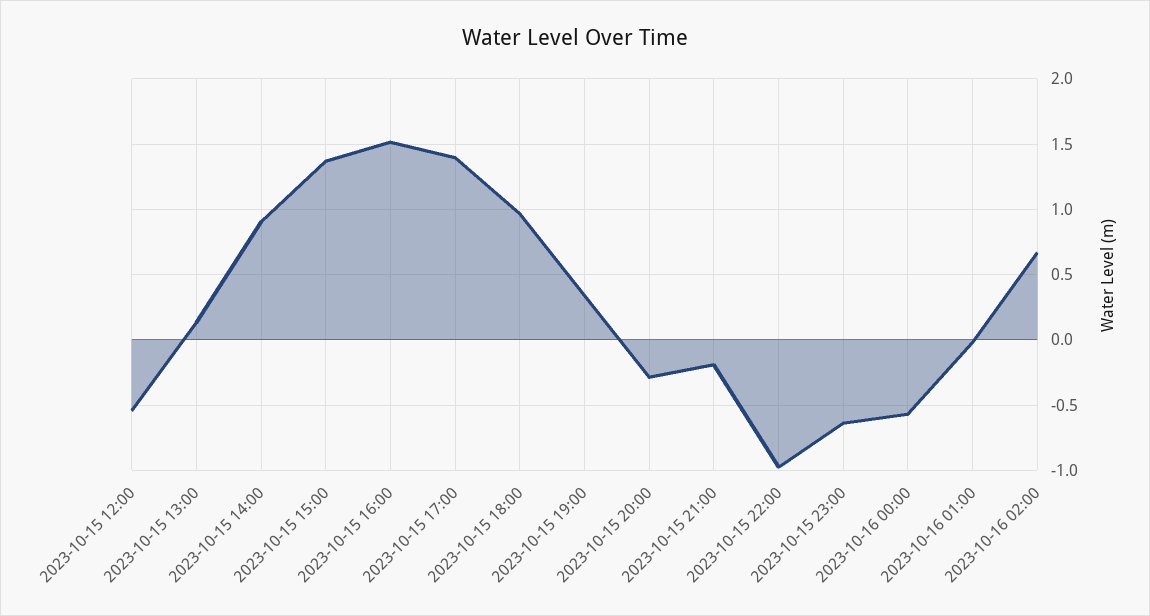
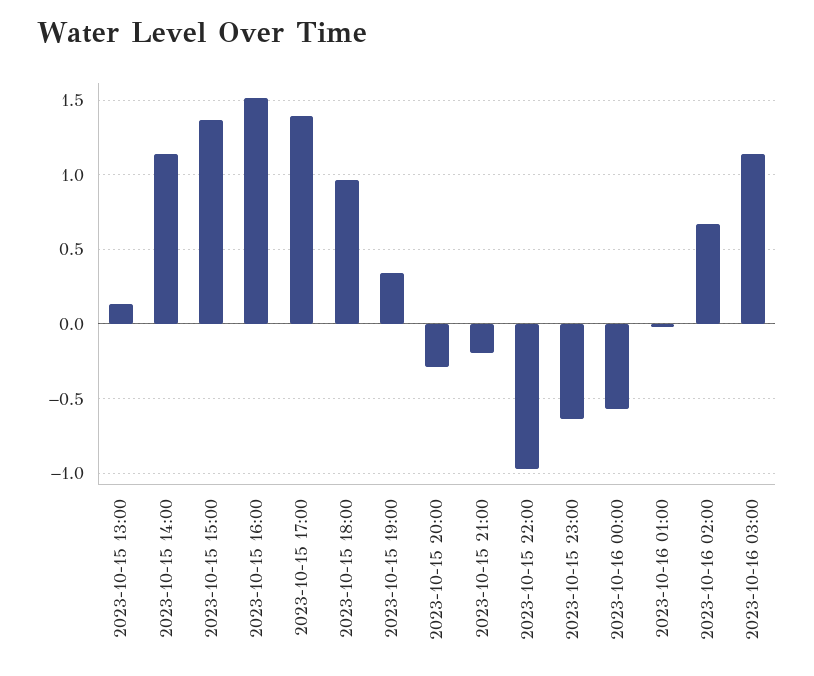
2023-10-15 12:00: -0.55 -> none
2023-10-15 14:00: 0.9 -> 1.15
2023-10-16 03:00: none -> 1.15

